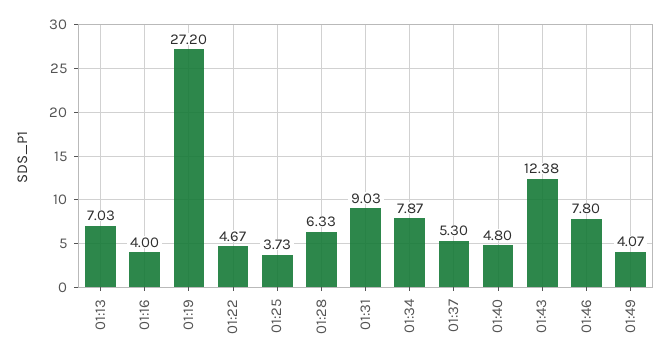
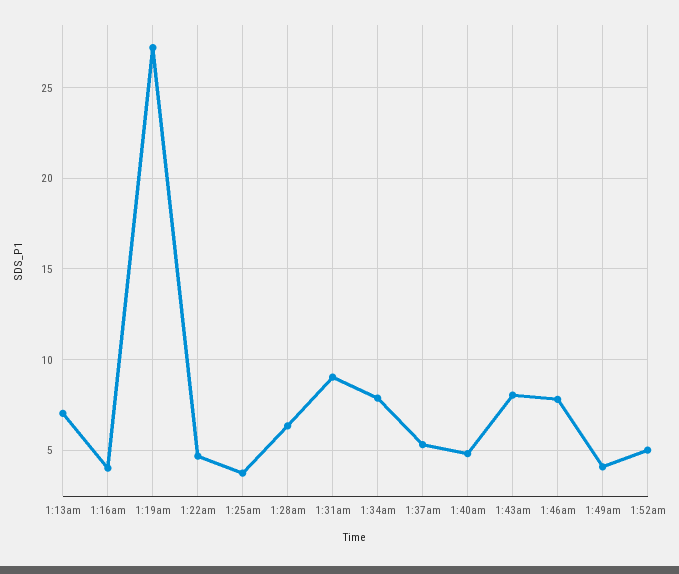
01:43: 12.38 -> 8
1:52am: none -> 5

